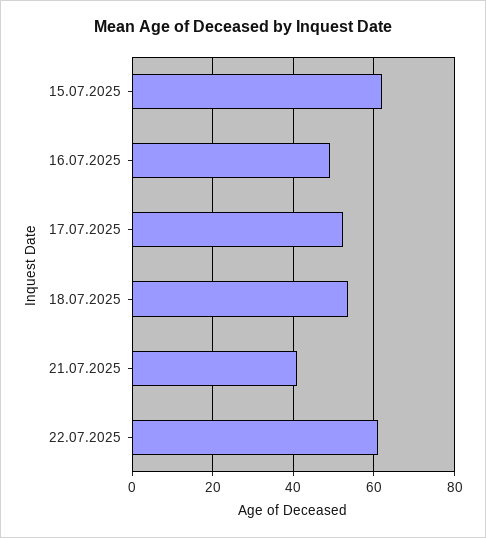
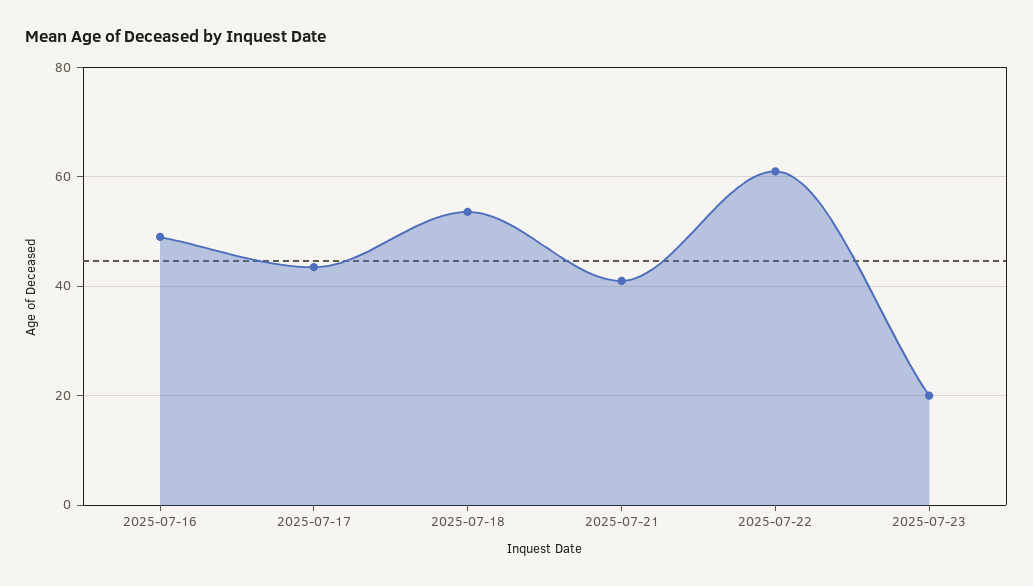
15.07.2025: 62 -> none
17.07.2025: 52 -> 44
2025-07-23: none -> 20

